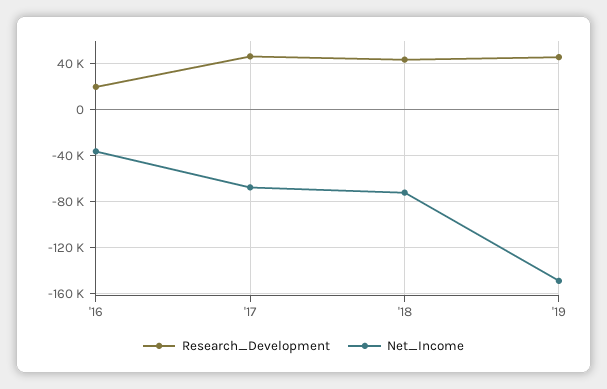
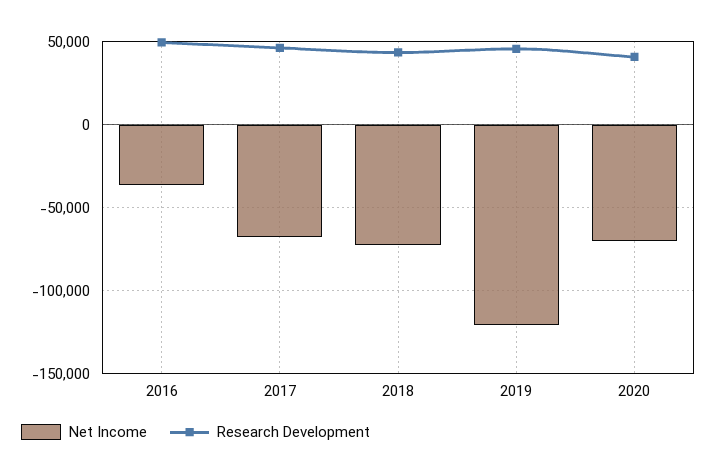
Research_Development, '16: 20000 -> 50000
Net_Income, '19: -150000 -> -120000
Net_Income, 2020: none -> -70000
Research_Development, 2020: none -> 40000

